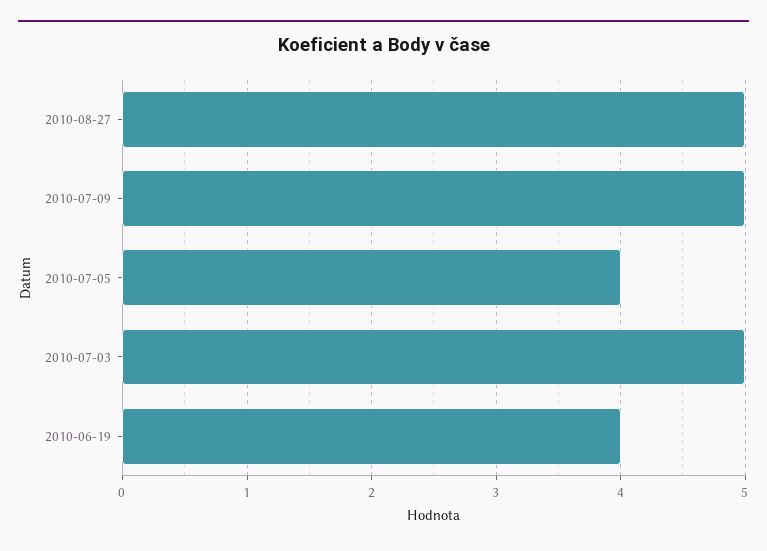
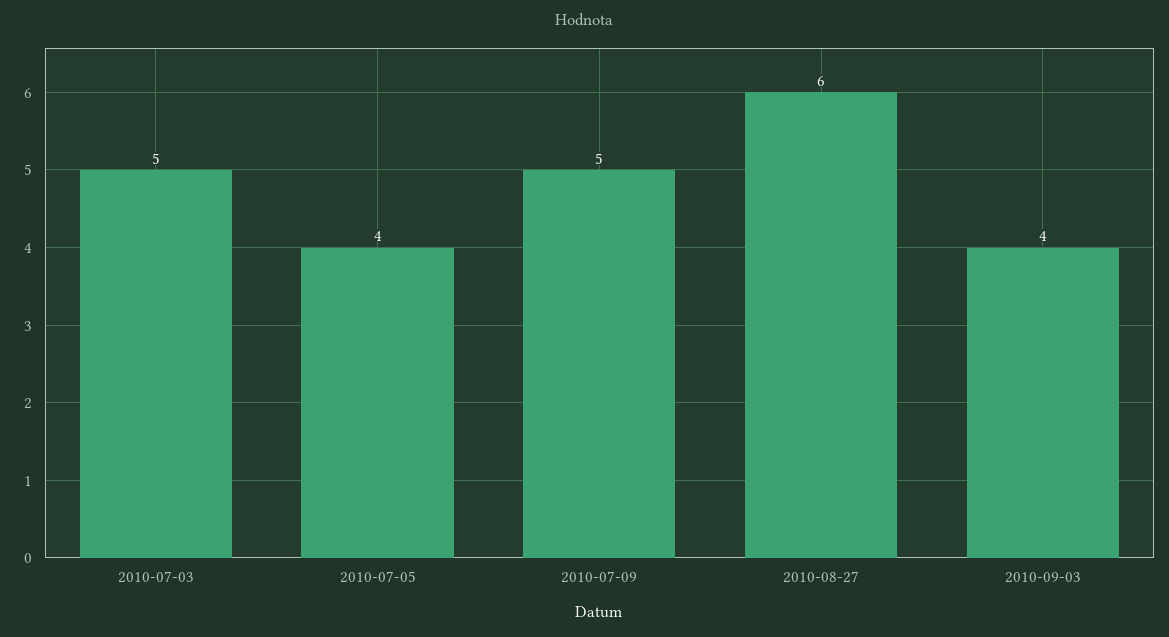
2010-08-27: 5 -> 6
2010-06-19: 4 -> none
2010-09-03: none -> 4

